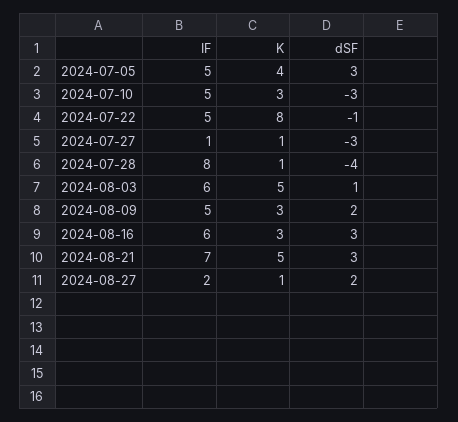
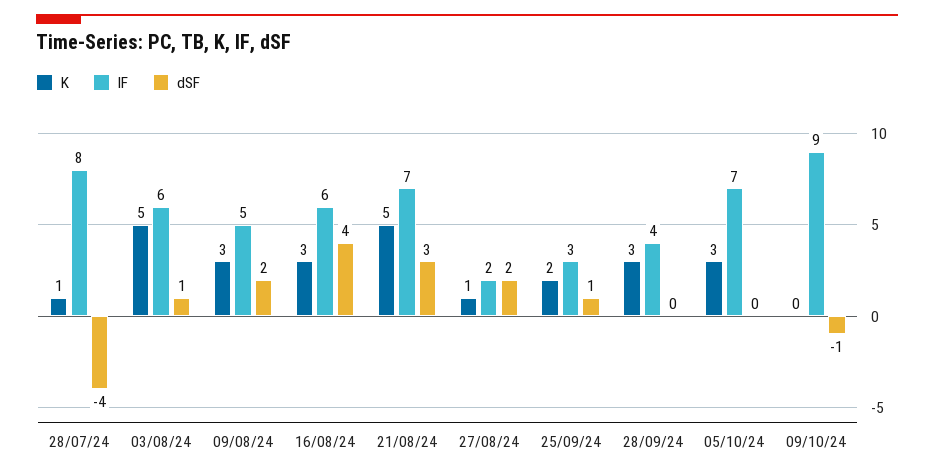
IF, 2024-07-05: 5 -> none
K, 2024-07-05: 4 -> none
dSF, 2024-07-05: 3 -> none
IF, 2024-07-10: 5 -> none
K, 2024-07-10: 3 -> none
dSF, 2024-07-10: -3 -> none
IF, 2024-07-22: 5 -> none
K, 2024-07-22: 8 -> none
dSF, 2024-07-22: -1 -> none
IF, 2024-07-27: 1 -> none
K, 2024-07-27: 1 -> none
dSF, 2024-07-27: -3 -> none
dSF, 2024-08-16: 3 -> 4
K, 25/09/24: none -> 2
IF, 25/09/24: none -> 3
dSF, 25/09/24: none -> 1
K, 28/09/24: none -> 3
IF, 28/09/24: none -> 4
dSF, 28/09/24: none -> 0
K, 05/10/24: none -> 3
IF, 05/10/24: none -> 7
dSF, 05/10/24: none -> 0
K, 09/10/24: none -> 0
IF, 09/10/24: none -> 9
dSF, 09/10/24: none -> -1

